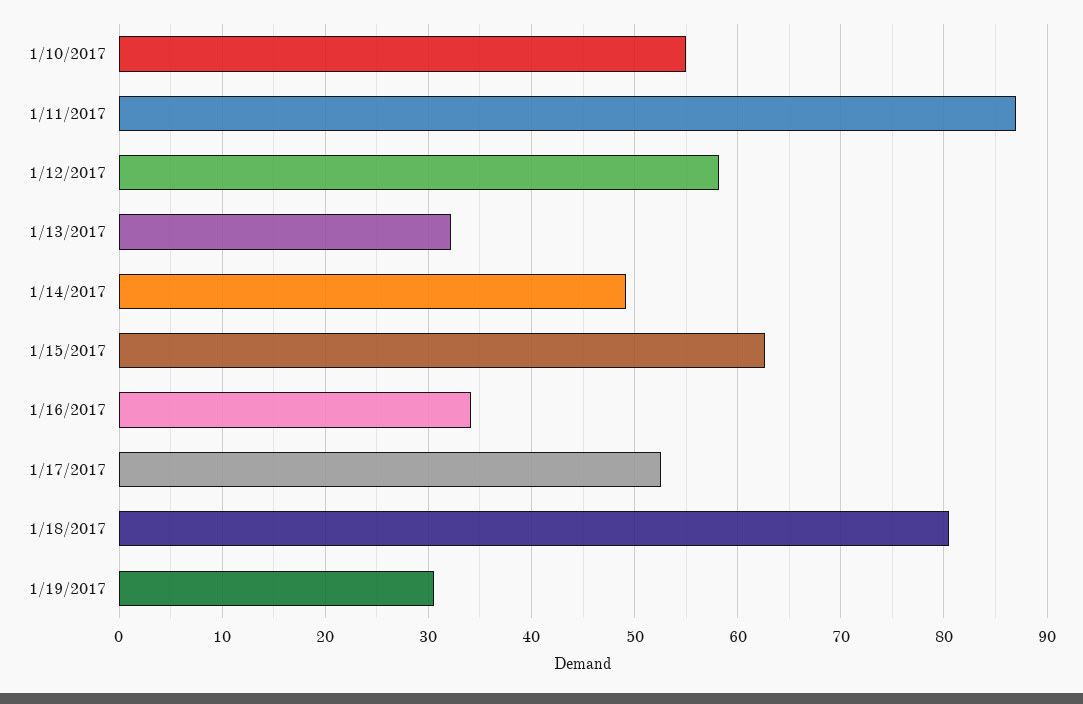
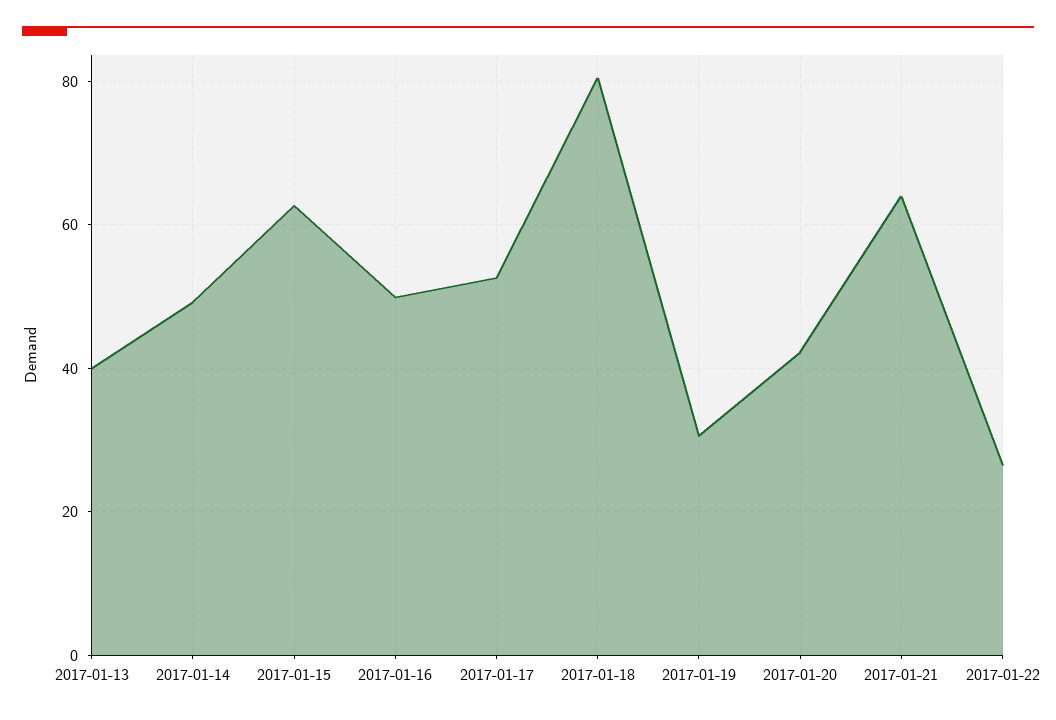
1/10/2017: 55 -> none
1/11/2017: 87 -> none
1/12/2017: 58 -> none
1/13/2017: 32 -> 40
1/16/2017: 34 -> 50
2017-01-20: none -> 42
2017-01-21: none -> 64
2017-01-22: none -> 26

